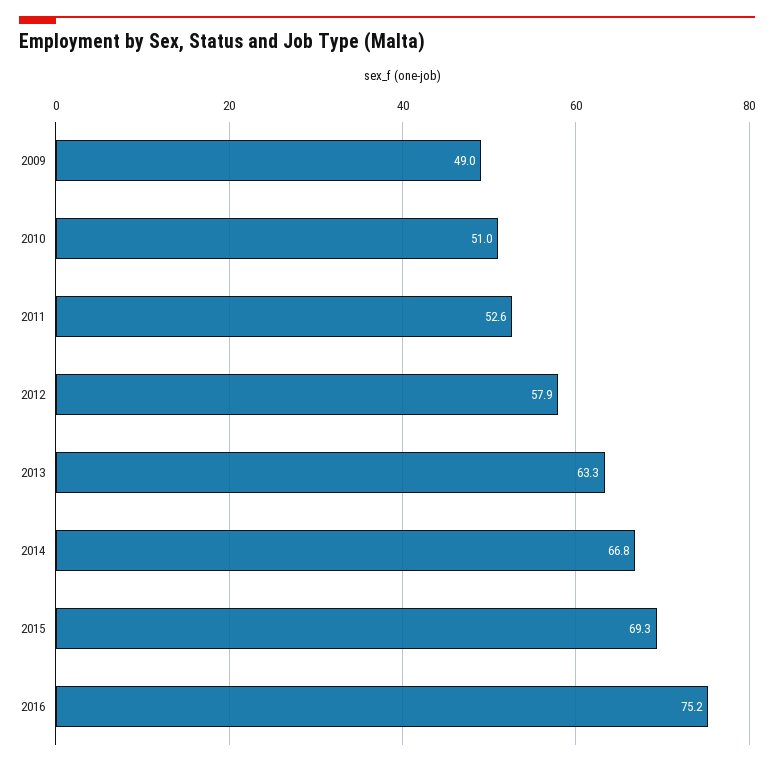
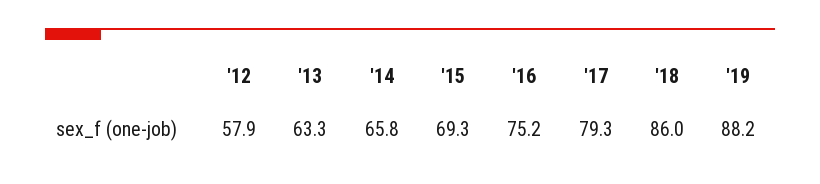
2009: 49 -> none
2010: 51 -> none
2011: 52.6 -> none
2014: 66.8 -> 65.8
'17: none -> 79.3
'18: none -> 86
'19: none -> 88.2

